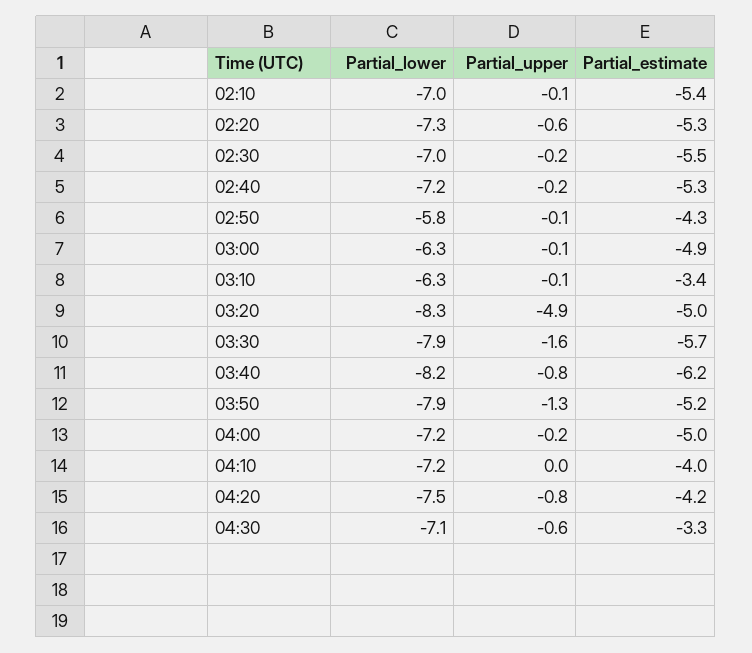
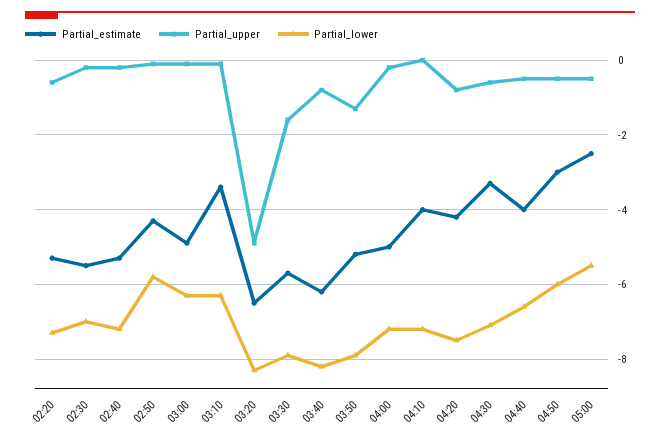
Partial_lower, 02:10: -7 -> none
Partial_upper, 02:10: -0.1 -> none
Partial_estimate, 02:10: -5.4 -> none
Partial_estimate, 03:20: -5 -> -6.5
Partial_estimate, 04:40: none -> -4
Partial_upper, 04:40: none -> -0.5
Partial_lower, 04:40: none -> -6.5
Partial_estimate, 04:50: none -> -3
Partial_upper, 04:50: none -> -0.5
Partial_lower, 04:50: none -> -6
Partial_estimate, 05:00: none -> -2.5
Partial_upper, 05:00: none -> -0.5
Partial_lower, 05:00: none -> -5.5

